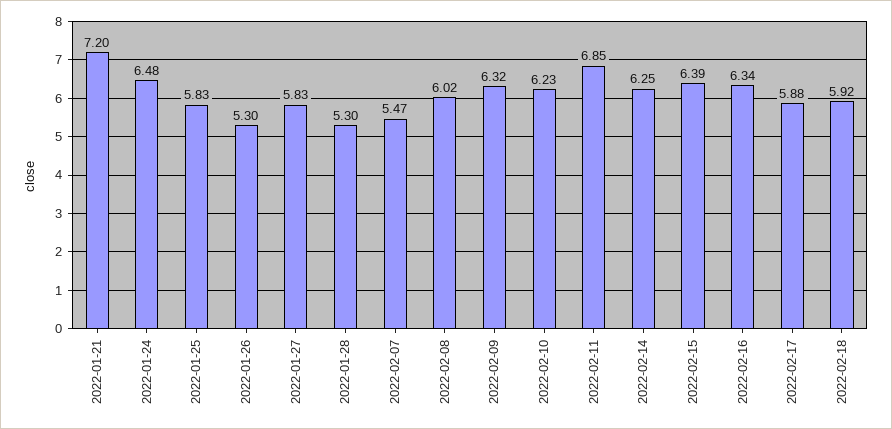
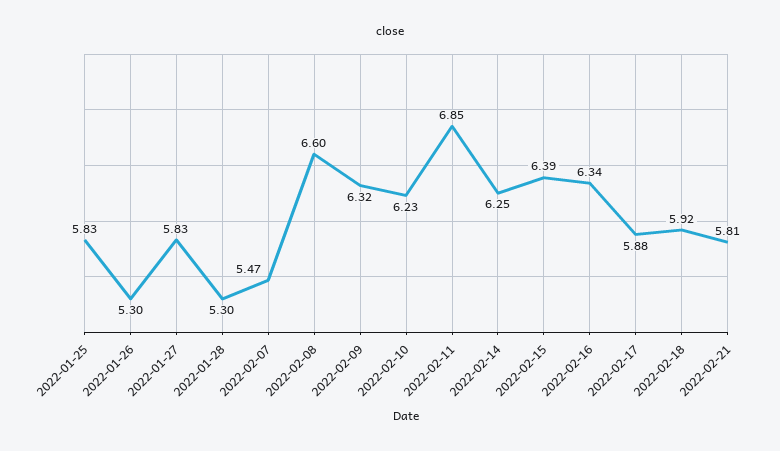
2022-01-21: 7.2 -> none
2022-01-24: 6.48 -> none
2022-02-08: 6.02 -> 6.6
2022-02-21: none -> 5.81

